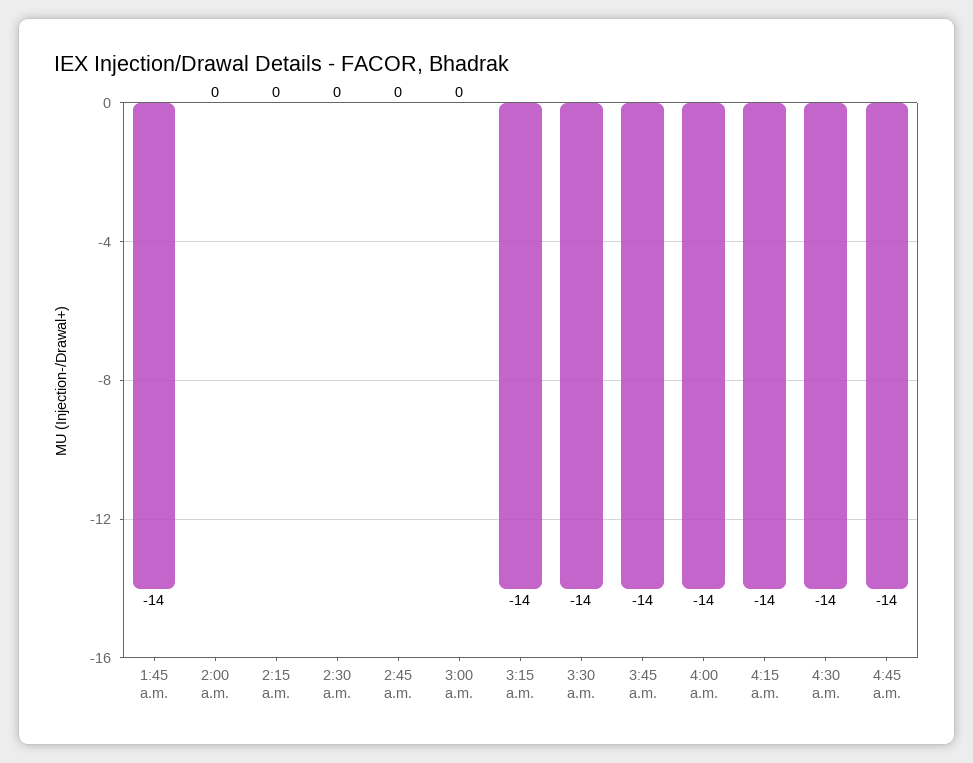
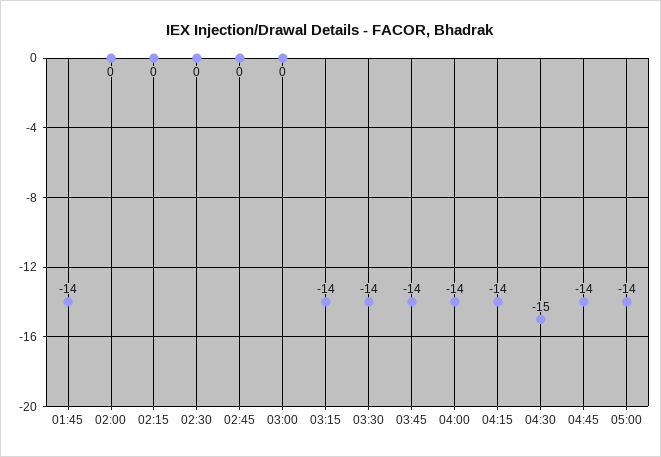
4:30 a.m.: -14 -> -15
05:00: none -> -14

